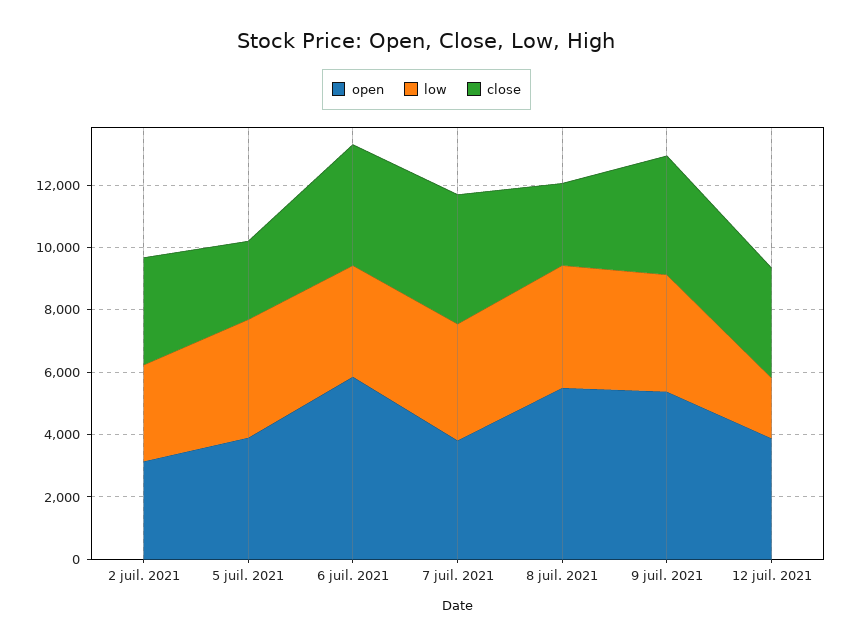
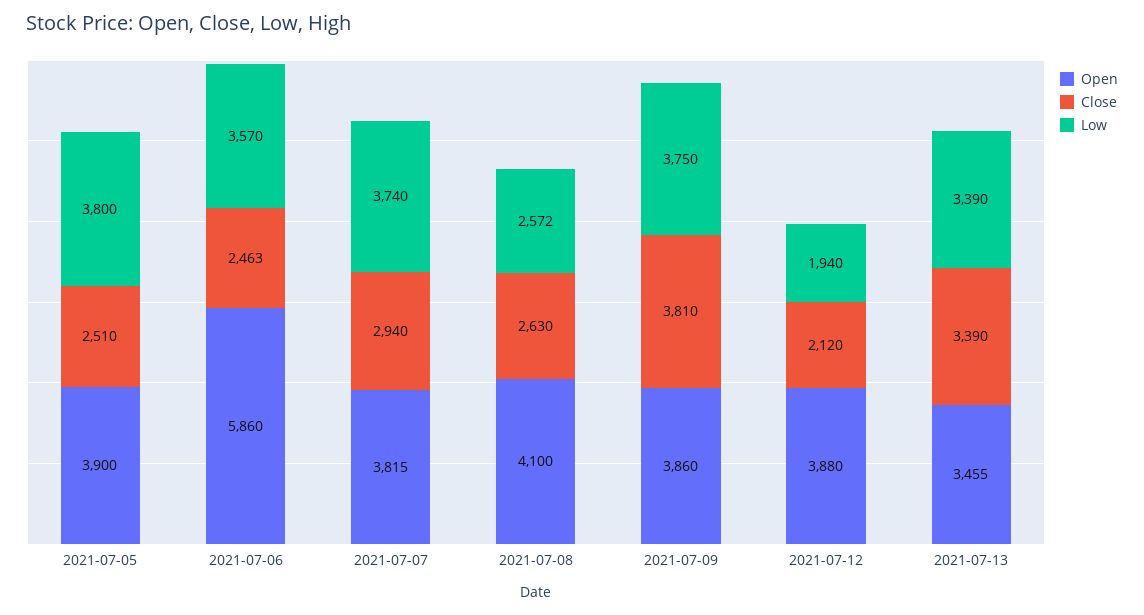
open, 2 juil. 2021: 3000 -> none
low, 2 juil. 2021: 3000 -> none
close, 2 juil. 2021: 3500 -> none
close, 6 juil. 2021: 4000 -> 2463
close, 7 juil. 2021: 4000 -> 2940
open, 8 juil. 2021: 5500 -> 4100
low, 8 juil. 2021: 4000 -> 2572
open, 9 juil. 2021: 5500 -> 3860
close, 12 juil. 2021: 3500 -> 2120
open, 2021-07-13: none -> 3455
close, 2021-07-13: none -> 3390
low, 2021-07-13: none -> 3390

